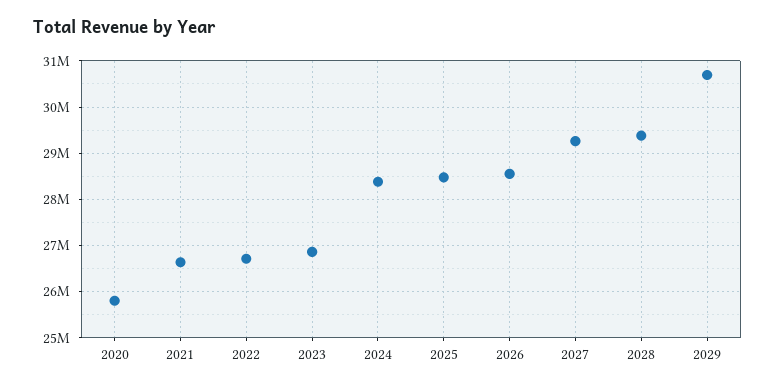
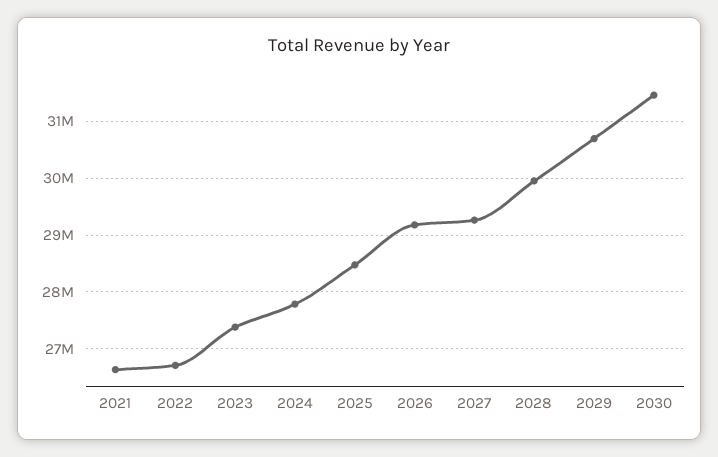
2020: 25800000 -> none
2023: 26800000 -> 27400000
2024: 28400000 -> 27800000
2026: 28600000 -> 29200000
2028: 29400000 -> 30000000
2030: none -> 31400000

